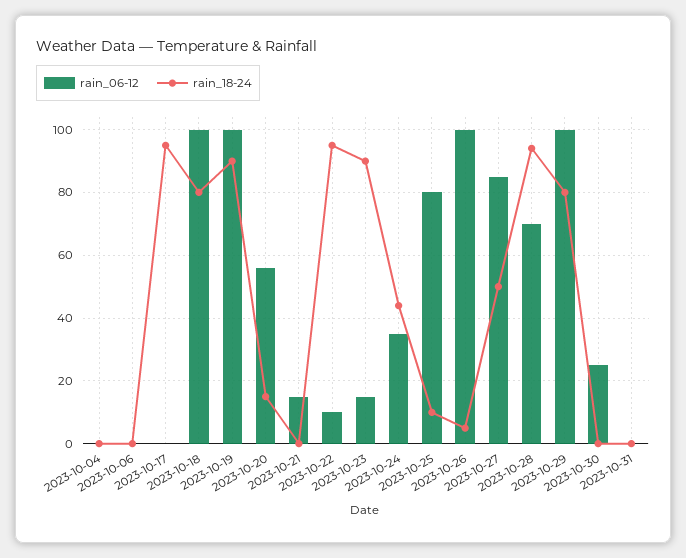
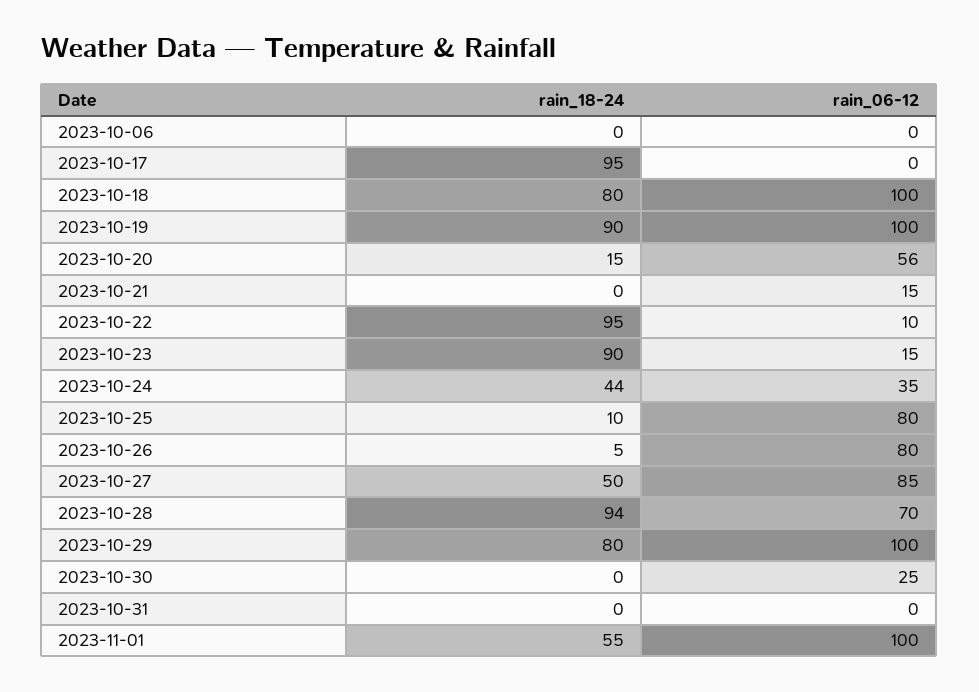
rain_06-12, 2023-10-04: 0 -> none
rain_18-24, 2023-10-04: 0 -> none
rain_06-12, 2023-10-26: 100 -> 80
rain_18-24, 2023-11-01: none -> 55
rain_06-12, 2023-11-01: none -> 100

